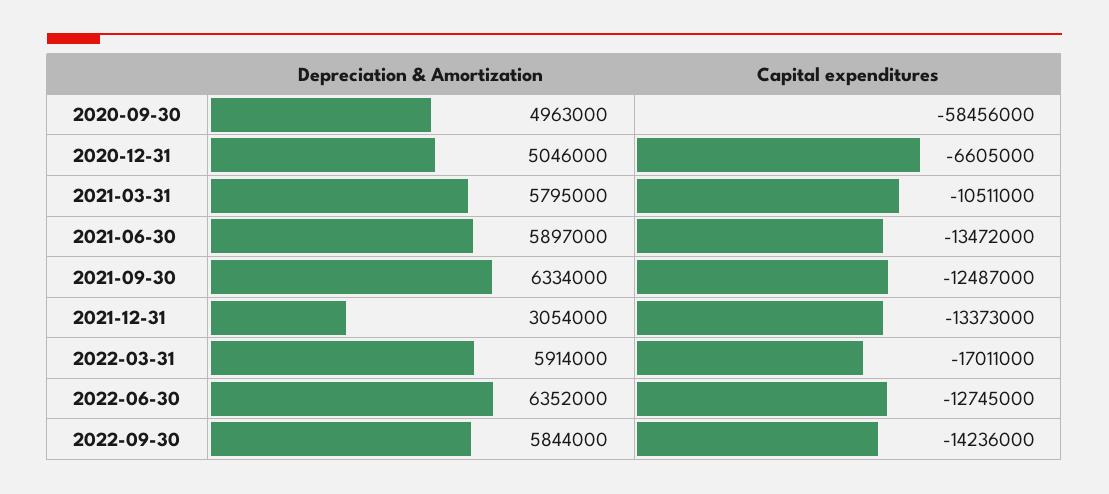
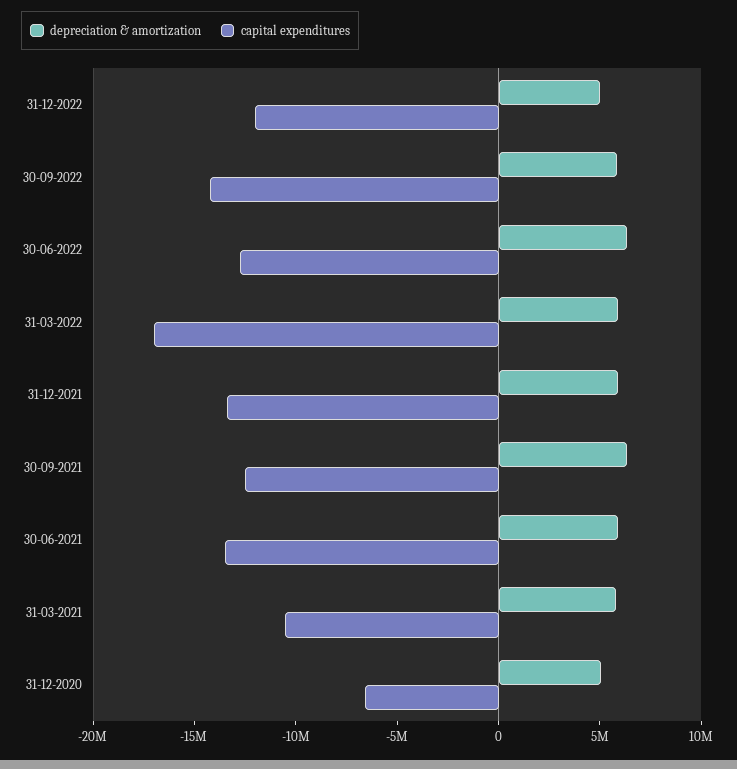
Depreciation & Amortization, 2020-09-30: 4963000 -> none
Capital expenditures, 2020-09-30: -58456000 -> none
Depreciation & Amortization, 2021-12-31: 3054000 -> 6000000
Depreciation & Amortization, 31-12-2022: none -> 5000000
Capital expenditures, 31-12-2022: none -> -12000000

